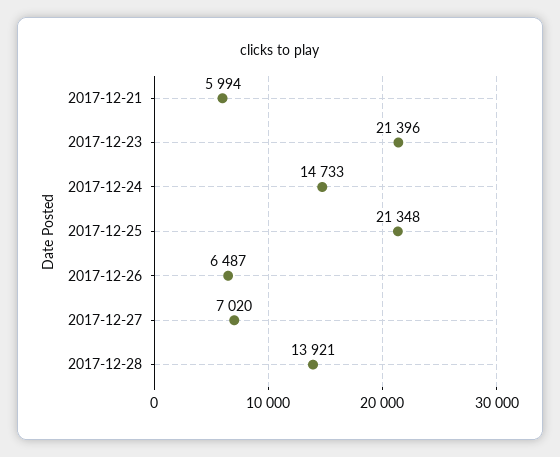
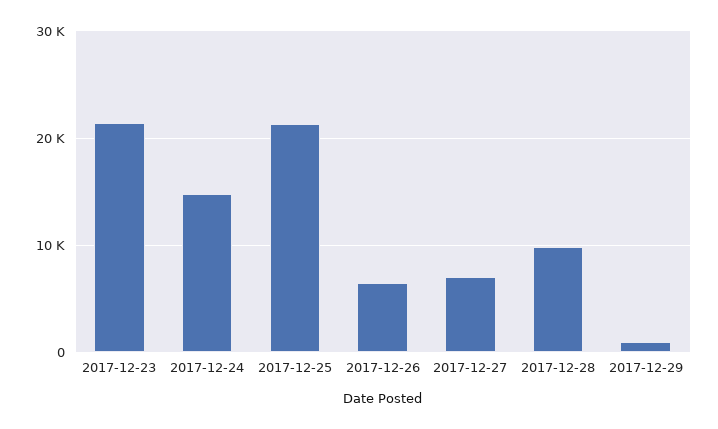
2017-12-21: 5994 -> none
2017-12-28: 13921 -> 10000
2017-12-29: none -> 1000

